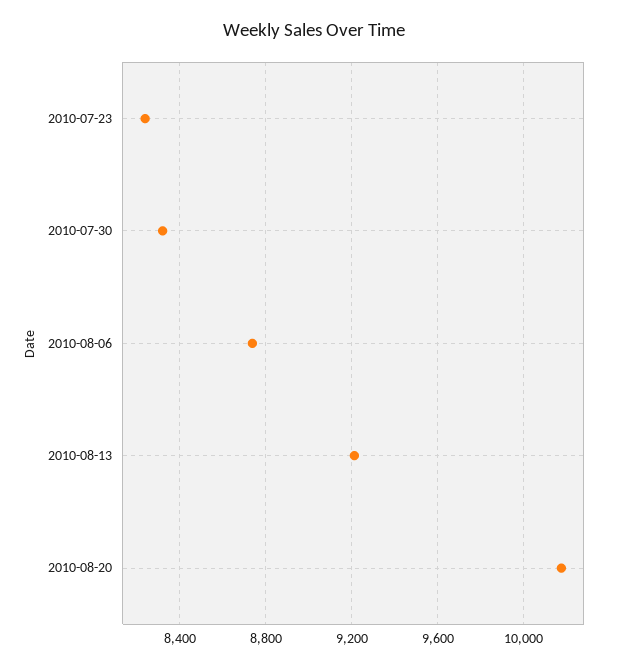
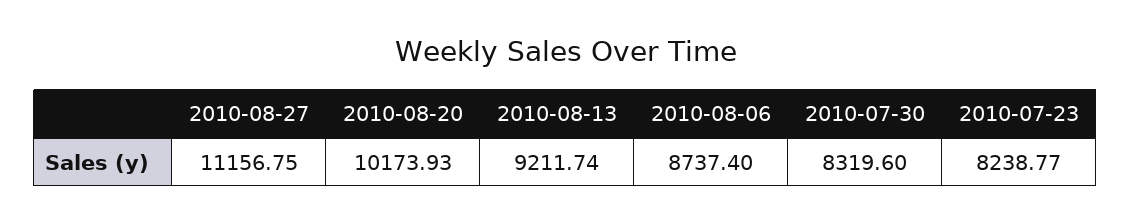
2010-08-27: none -> 11156.75

